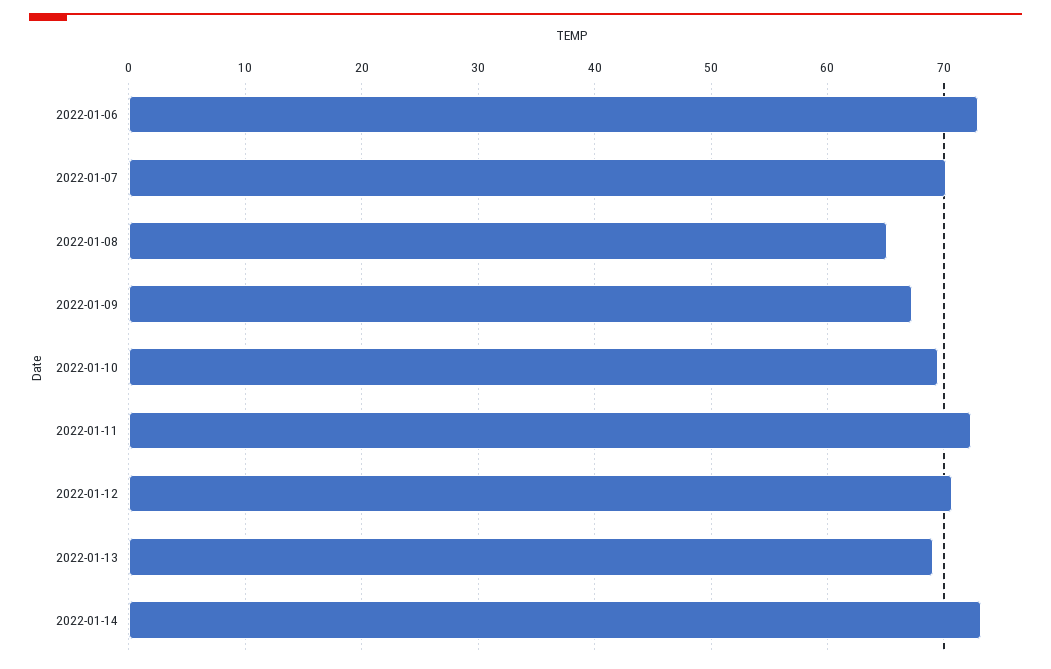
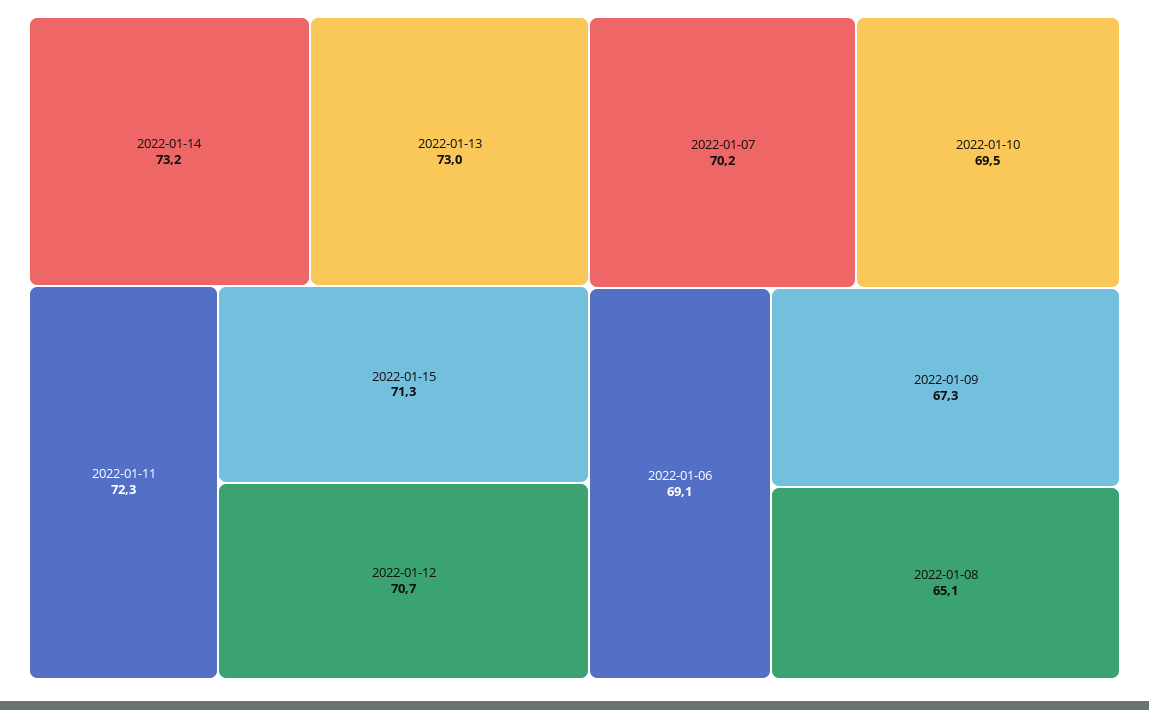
2022-01-06: 73 -> 69.1
2022-01-13: 69 -> 73
2022-01-15: none -> 71.3

